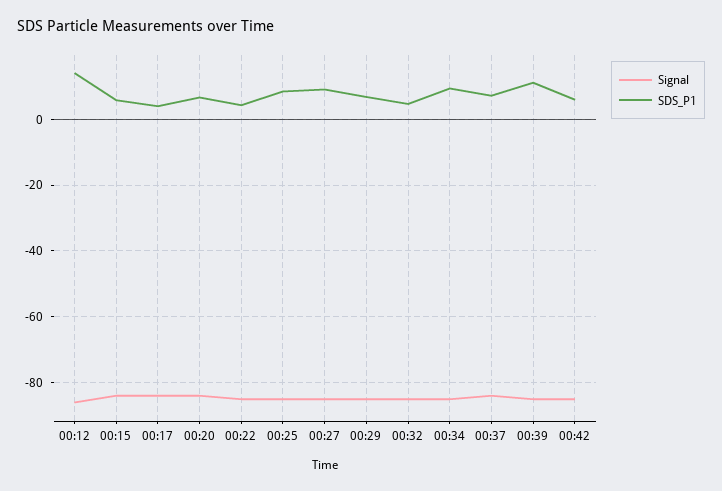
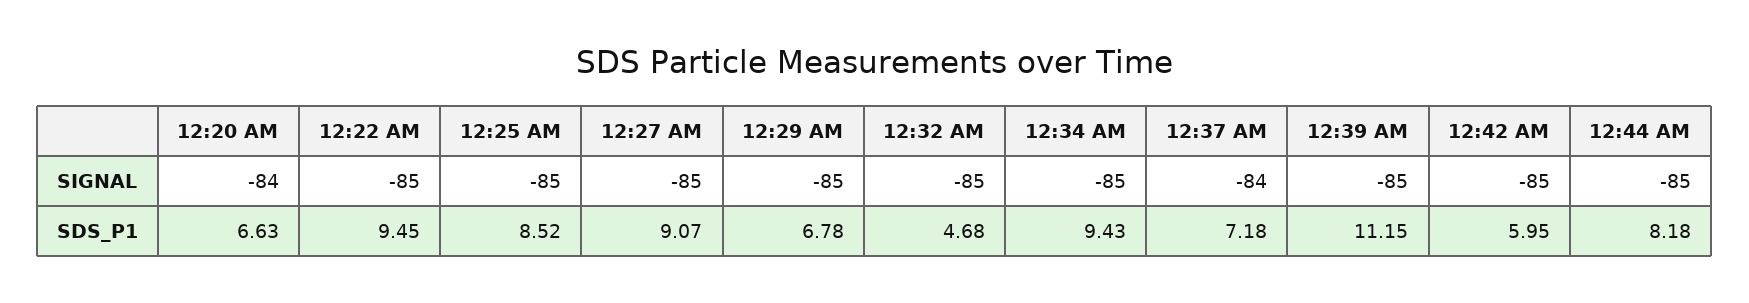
Signal, 00:12: -86 -> none
SDS_P1, 00:12: 14 -> none
Signal, 00:15: -84 -> none
SDS_P1, 00:15: 6 -> none
Signal, 00:17: -84 -> none
SDS_P1, 00:17: 4 -> none
SDS_P1, 00:22: 4 -> 9.45
Signal, 12:44 AM: none -> -85
SDS_P1, 12:44 AM: none -> 8.18

